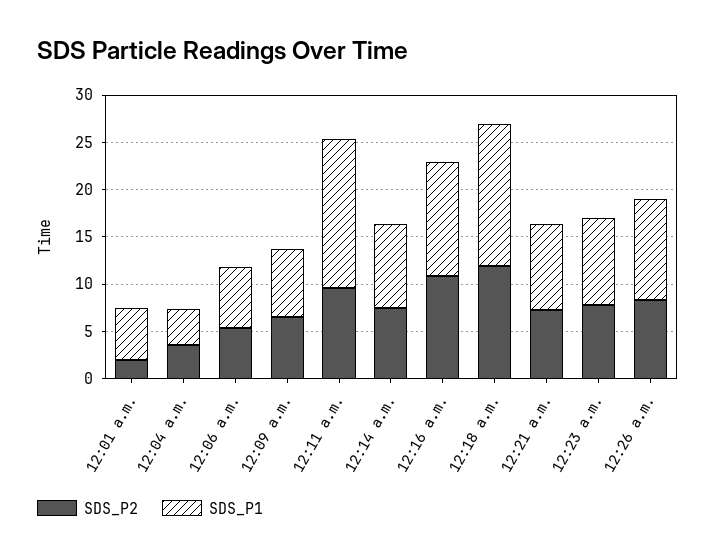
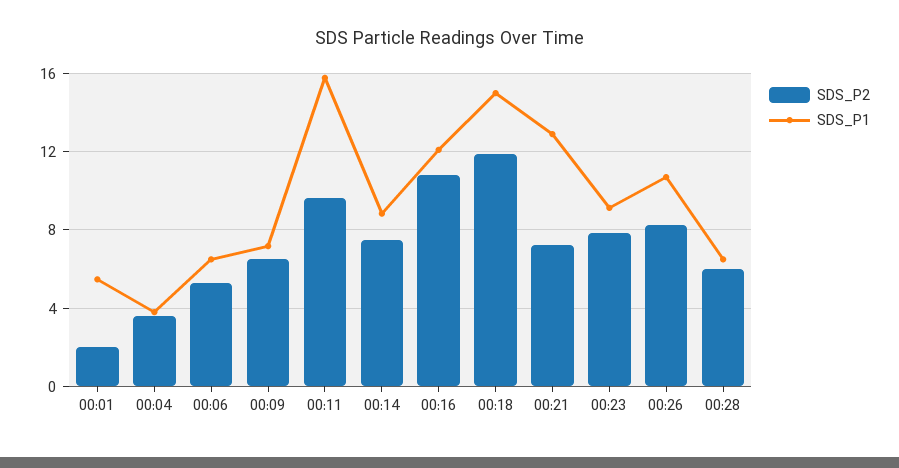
SDS_P1, 12:21 a.m.: 9 -> 13
SDS_P2, 00:28: none -> 6
SDS_P1, 00:28: none -> 6.5

